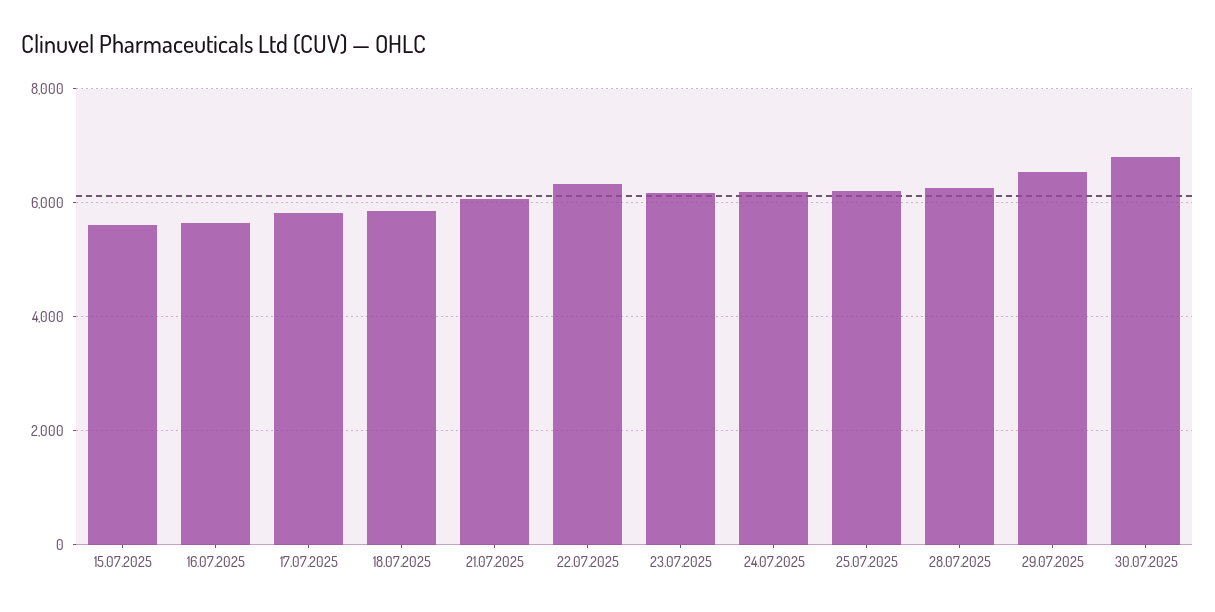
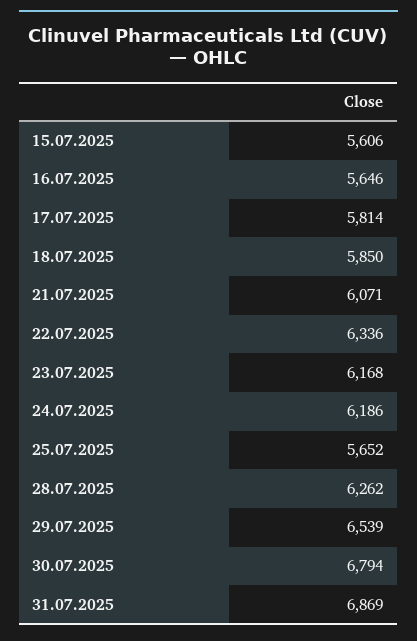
25.07.2025: 6200 -> 5652
31.07.2025: none -> 6869

